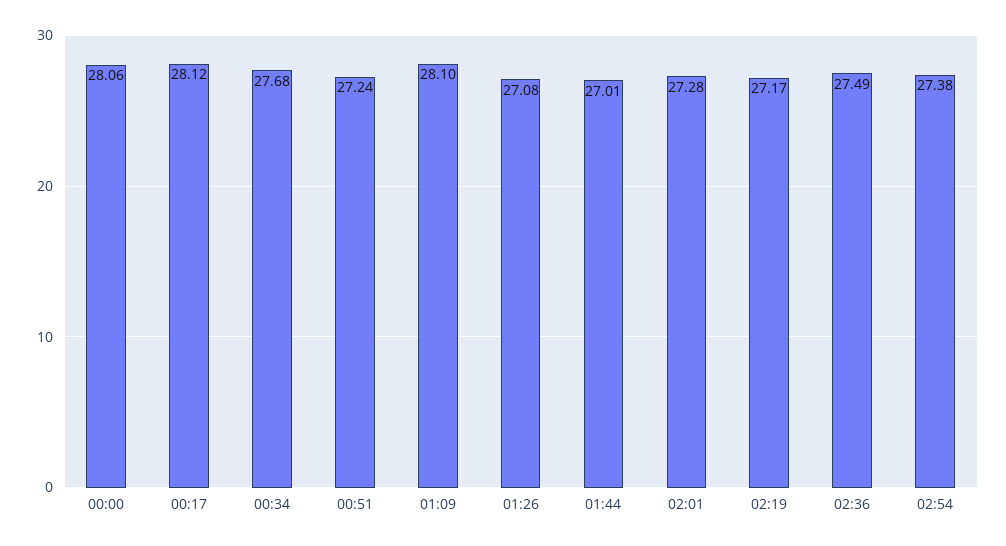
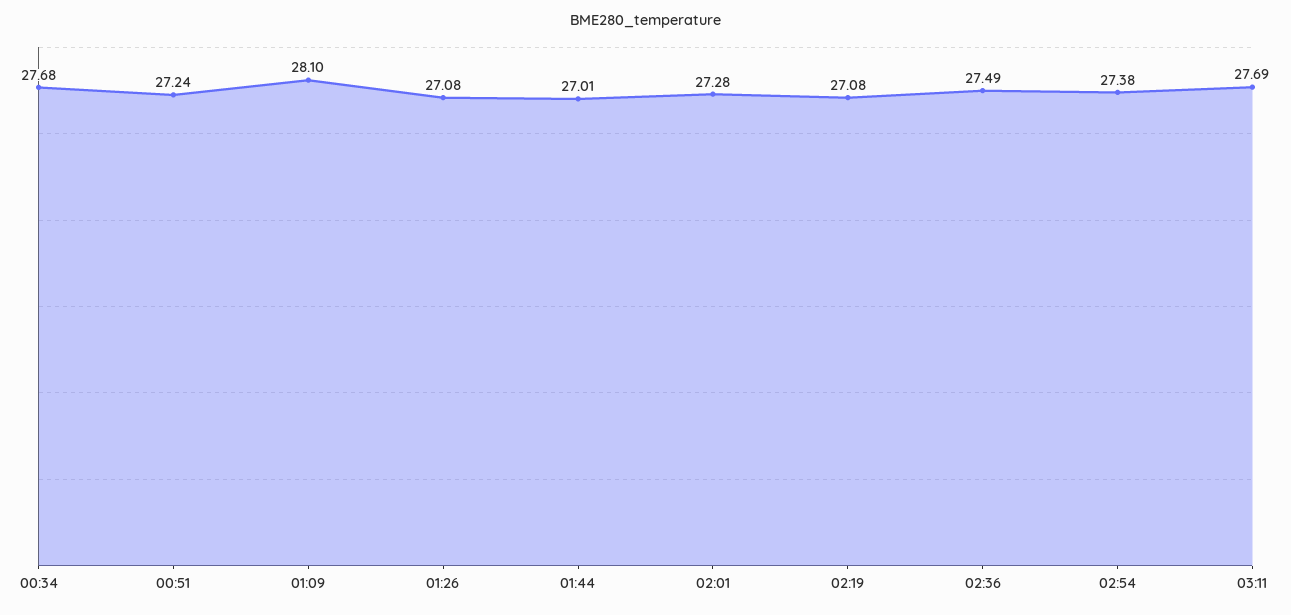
00:00: 28.06 -> none
00:17: 28.12 -> none
02:19: 27.17 -> 27.08
03:11: none -> 27.69

